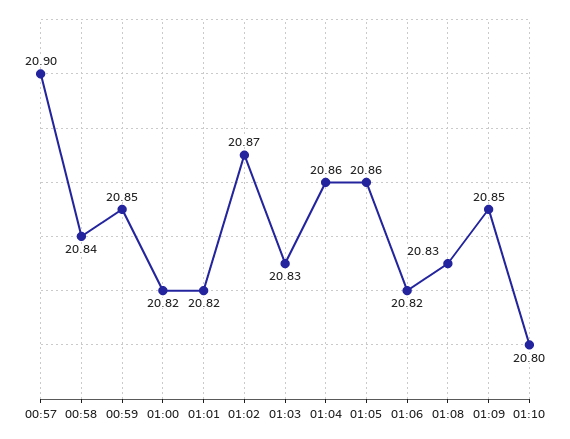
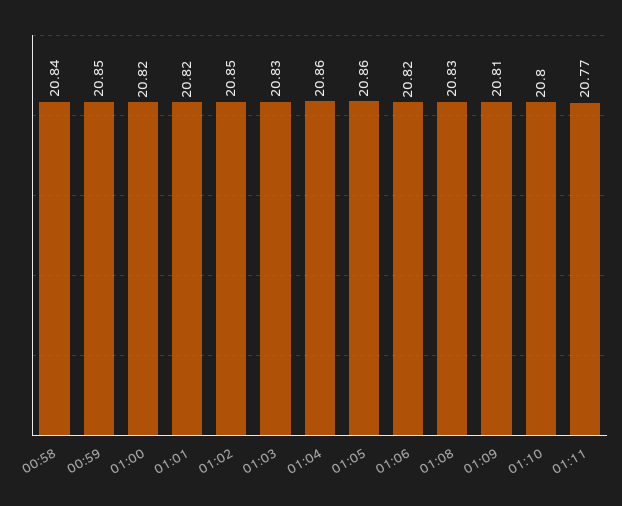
00:57: 20.9 -> none
01:02: 20.87 -> 20.85
01:09: 20.85 -> 20.81
01:11: none -> 20.77

